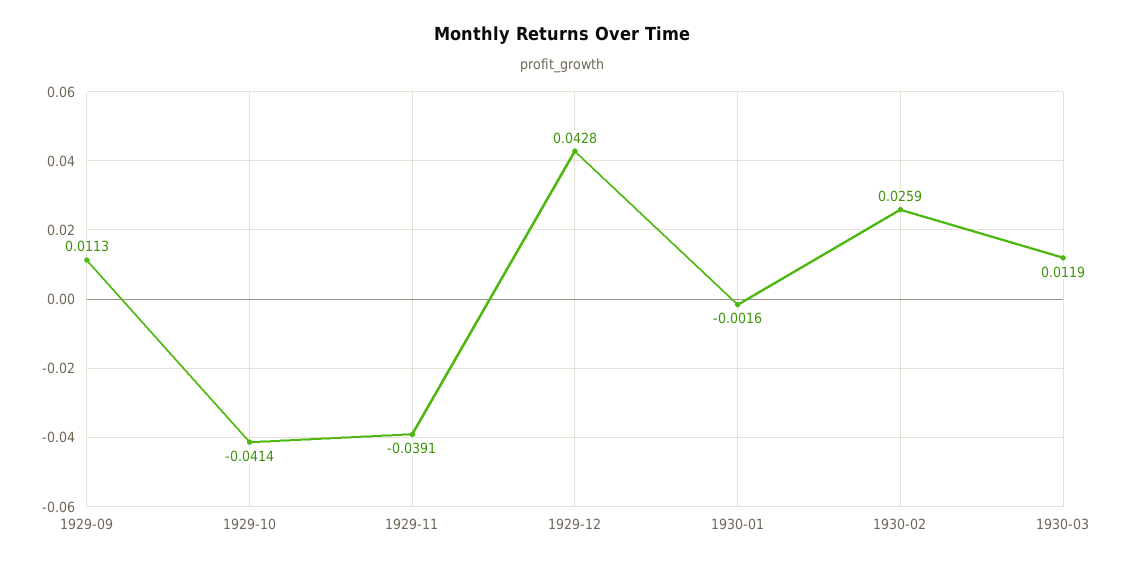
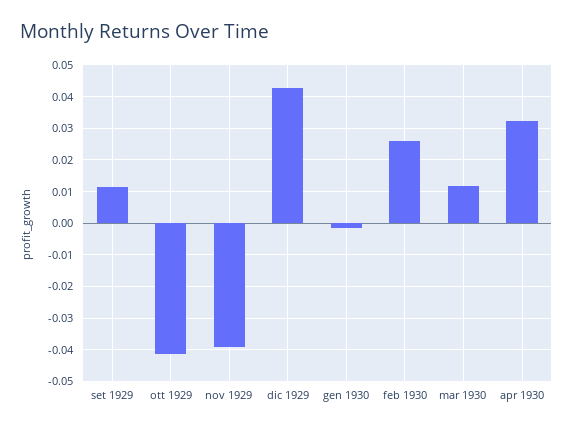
apr 1930: none -> 0.032

